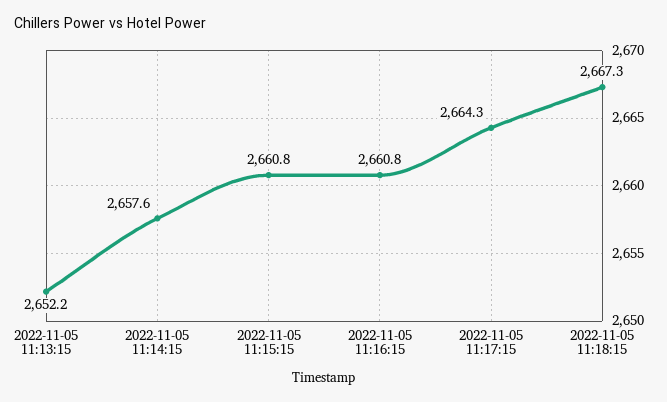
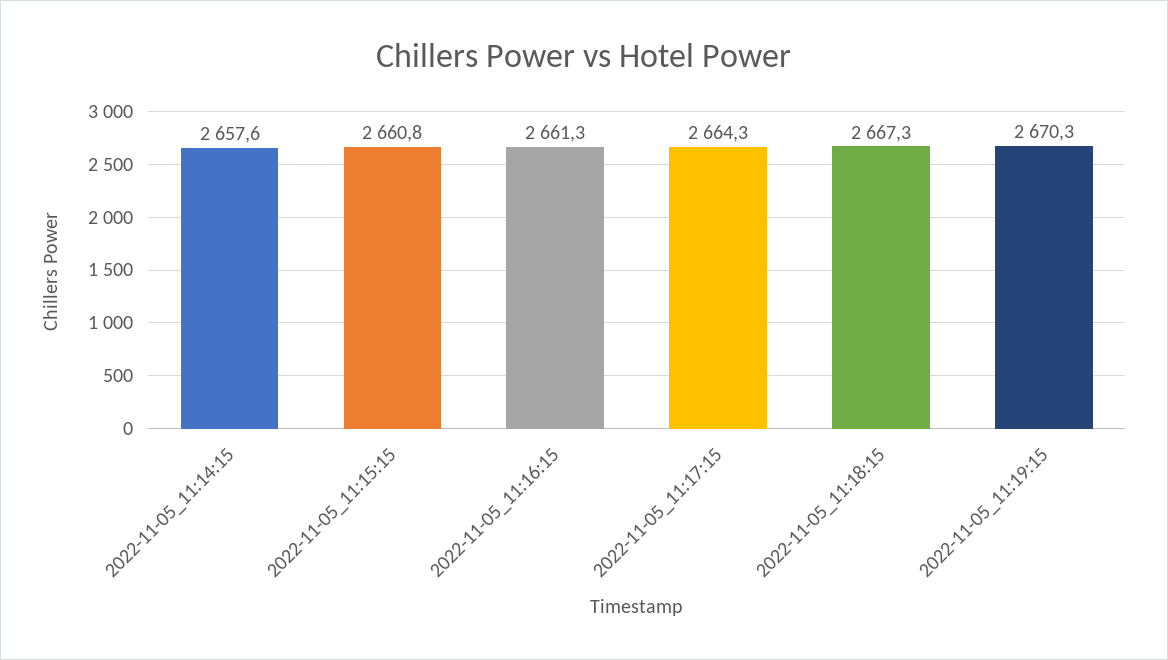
2022-11-05 11:13:15: 2652.2 -> none
2022-11-05 11:16:15: 2660.8 -> 2661.3
2022-11-05_11:19:15: none -> 2670.3

